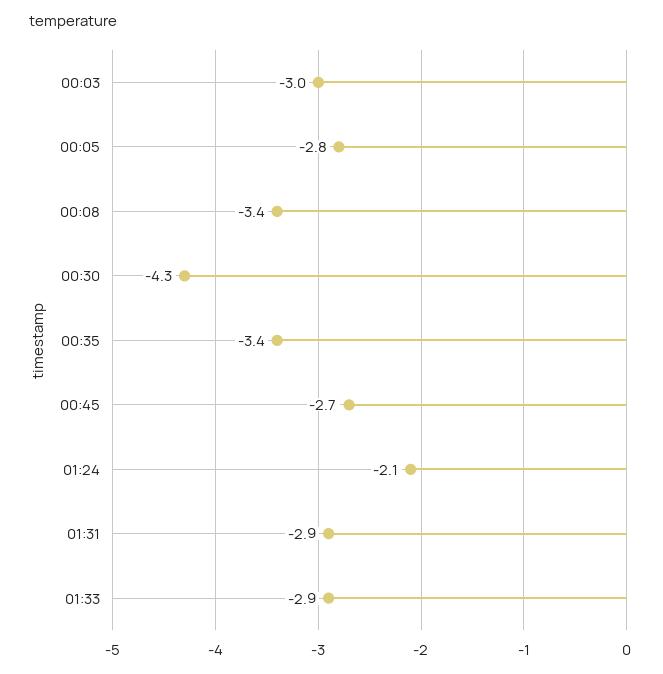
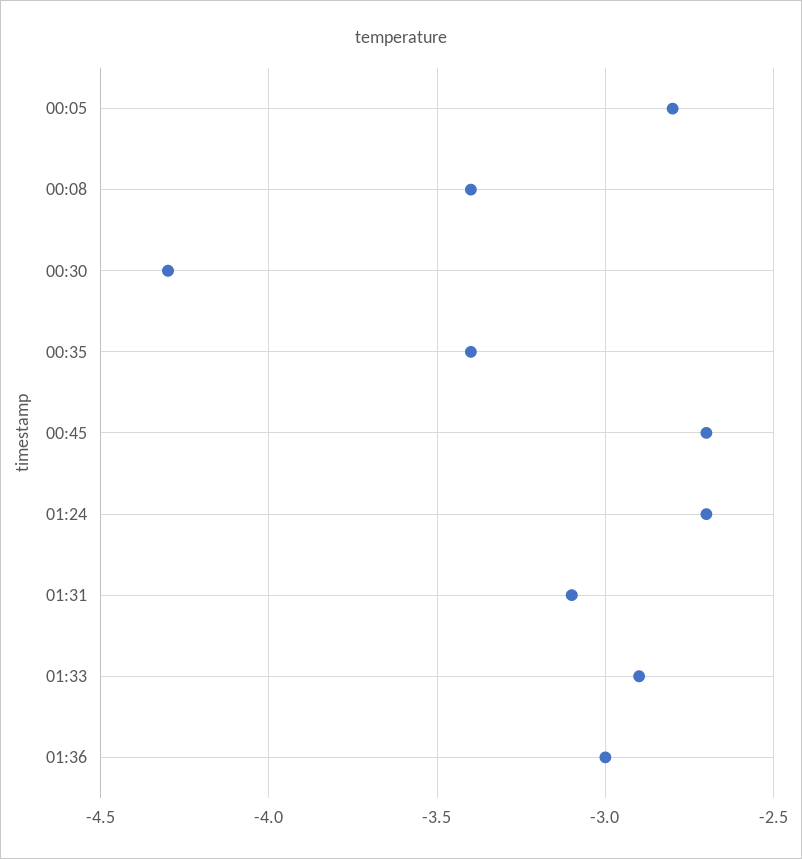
00:03: -3 -> none
01:24: -2.1 -> -2.7
01:31: -2.9 -> -3.1
01:36: none -> -3

